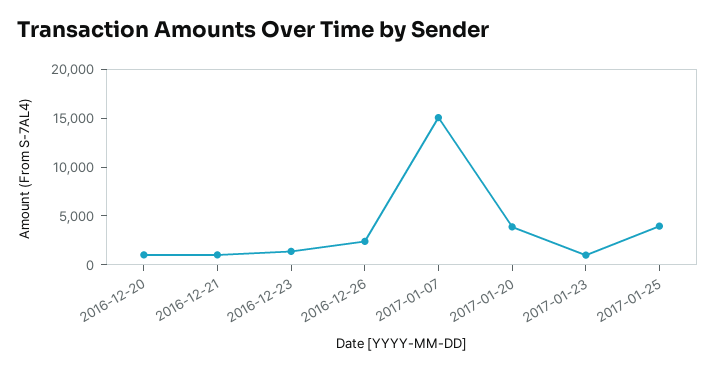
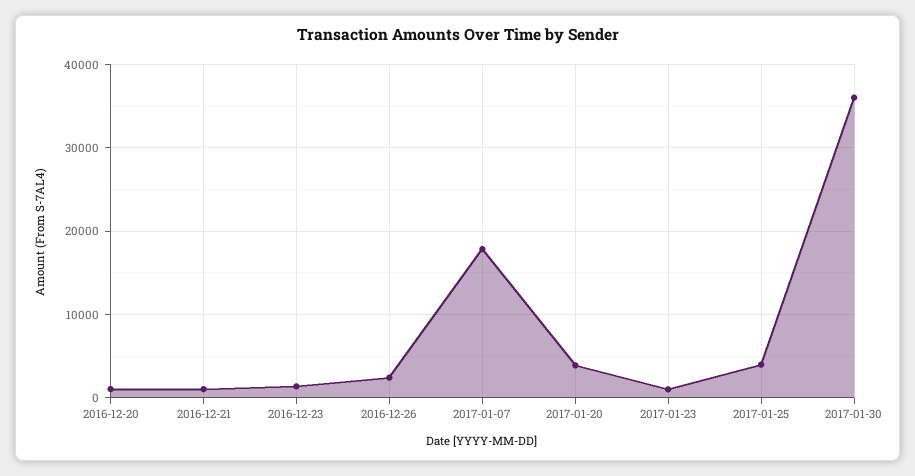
2017-01-07: 15000 -> 18000
2017-01-30: none -> 36000

